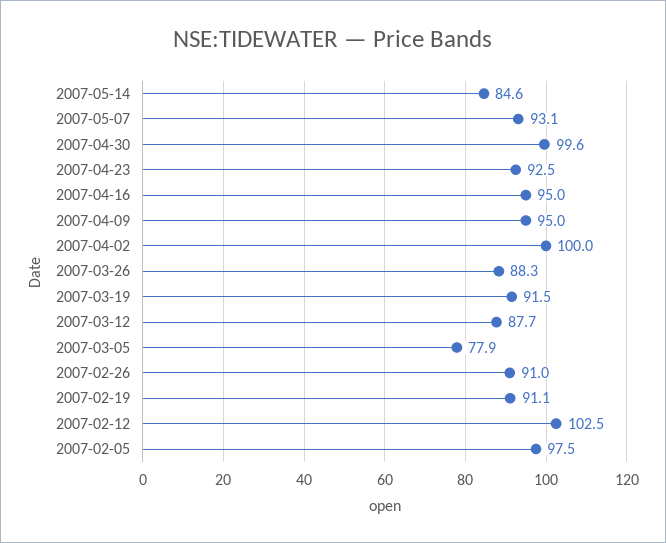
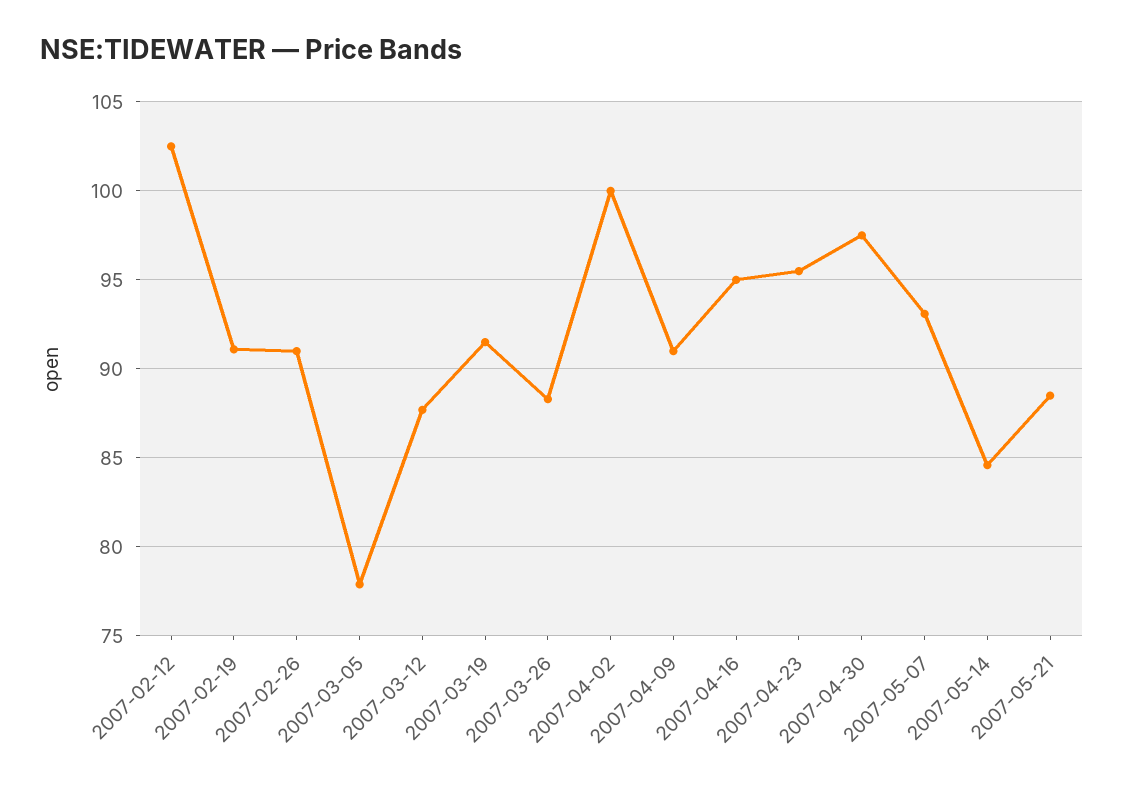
2007-04-30: 99.6 -> 97.5
2007-04-23: 92.5 -> 95.5
2007-04-09: 95 -> 91
2007-02-05: 97.5 -> none
2007-05-21: none -> 88.5

